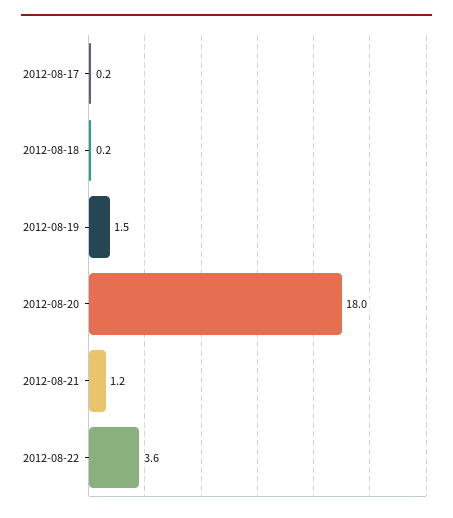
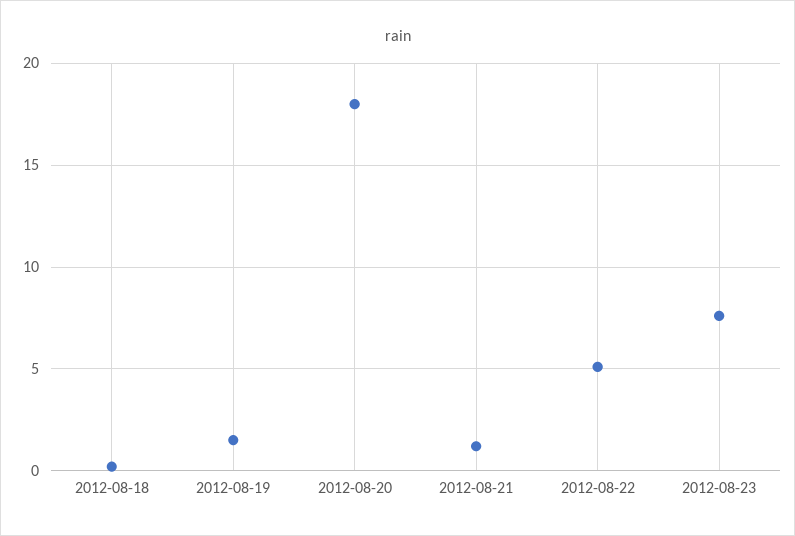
2012-08-17: 0.2 -> none
2012-08-22: 3.6 -> 5
2012-08-23: none -> 7.5

